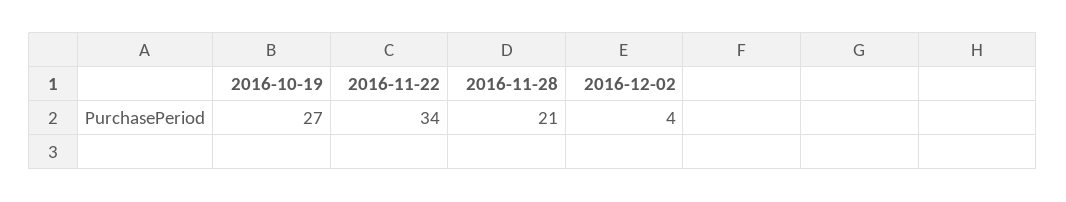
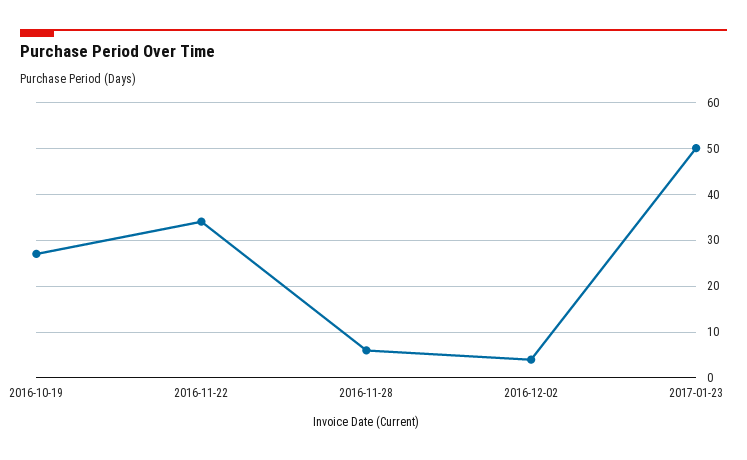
2016-11-28: 21 -> 5
2017-01-23: none -> 50

